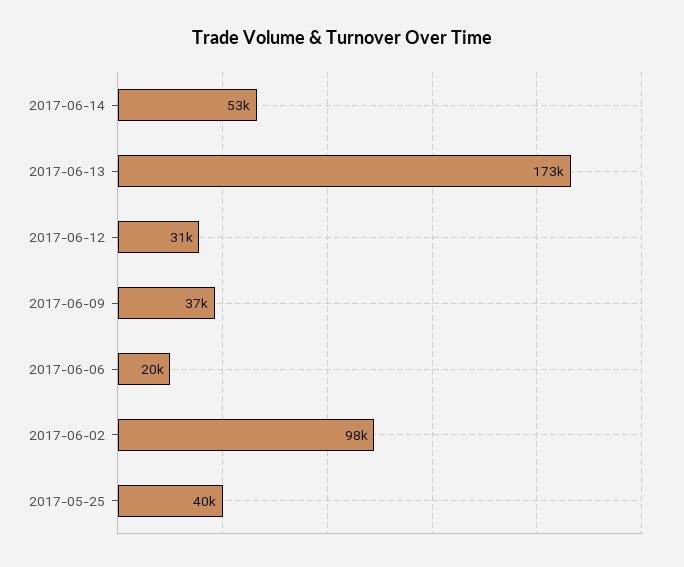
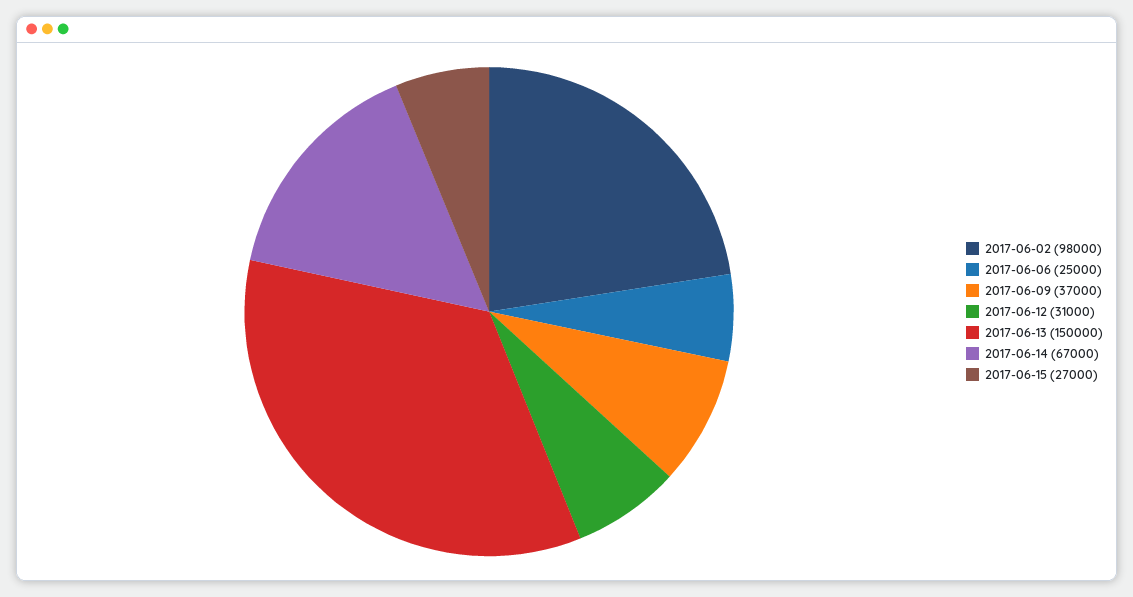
2017-06-14: 53000 -> 67000
2017-06-13: 173000 -> 150000
2017-06-06: 20000 -> 25000
2017-05-25: 40000 -> none
2017-06-15: none -> 27000

